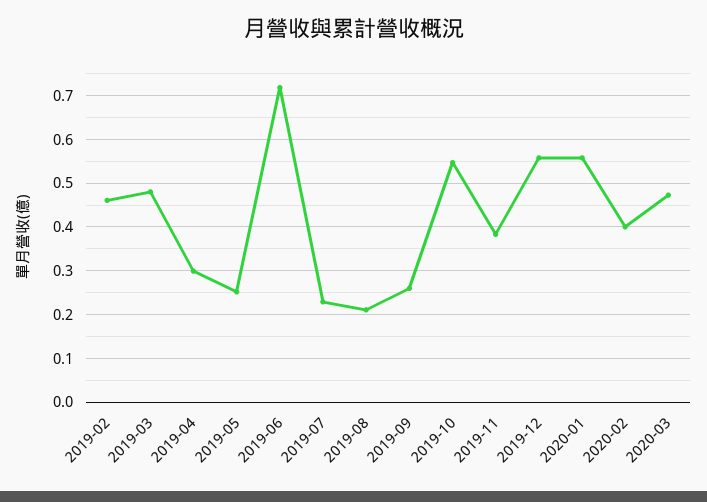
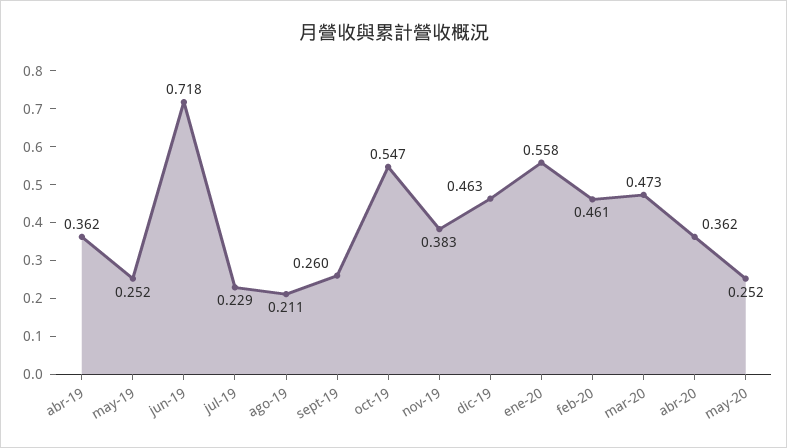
2019-02: 0.46 -> none
2019-03: 0.48 -> none
2019-04: 0.3 -> 0.362
2019-12: 0.56 -> 0.463
2020-02: 0.4 -> 0.461
abr-20: none -> 0.362
may-20: none -> 0.252

